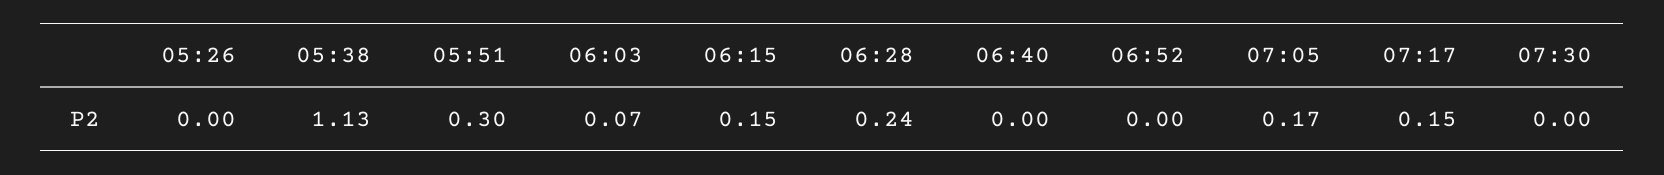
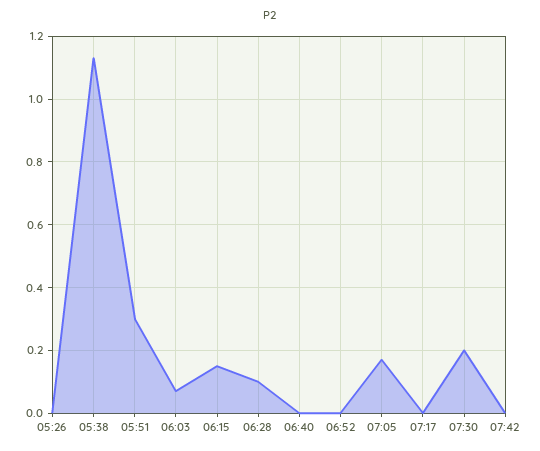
06:28: 0.24 -> 0.1
07:17: 0.15 -> 0
07:30: 0 -> 0.2
07:42: none -> 0

